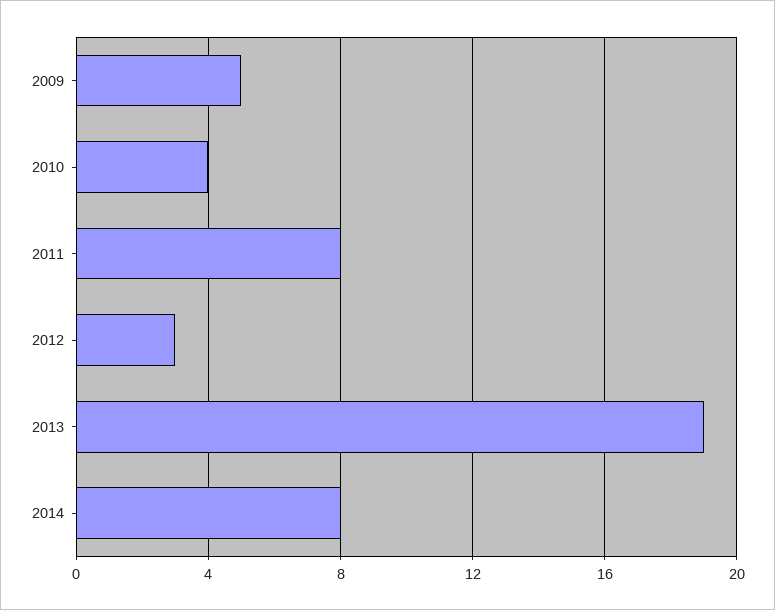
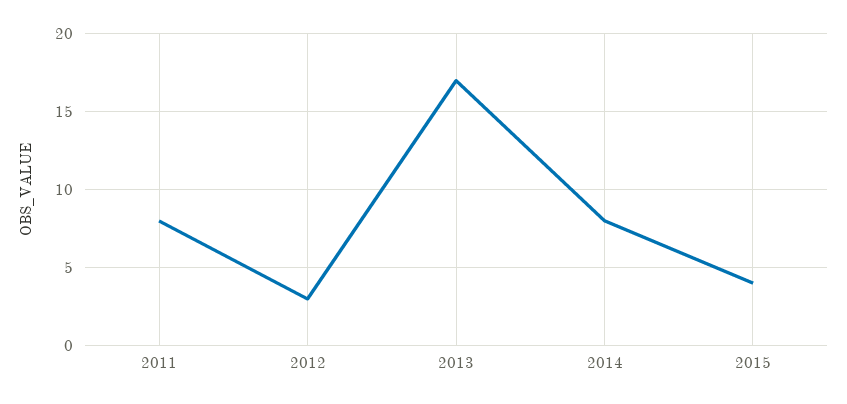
2009: 5 -> none
2010: 4 -> none
2013: 19 -> 17
2015: none -> 4

